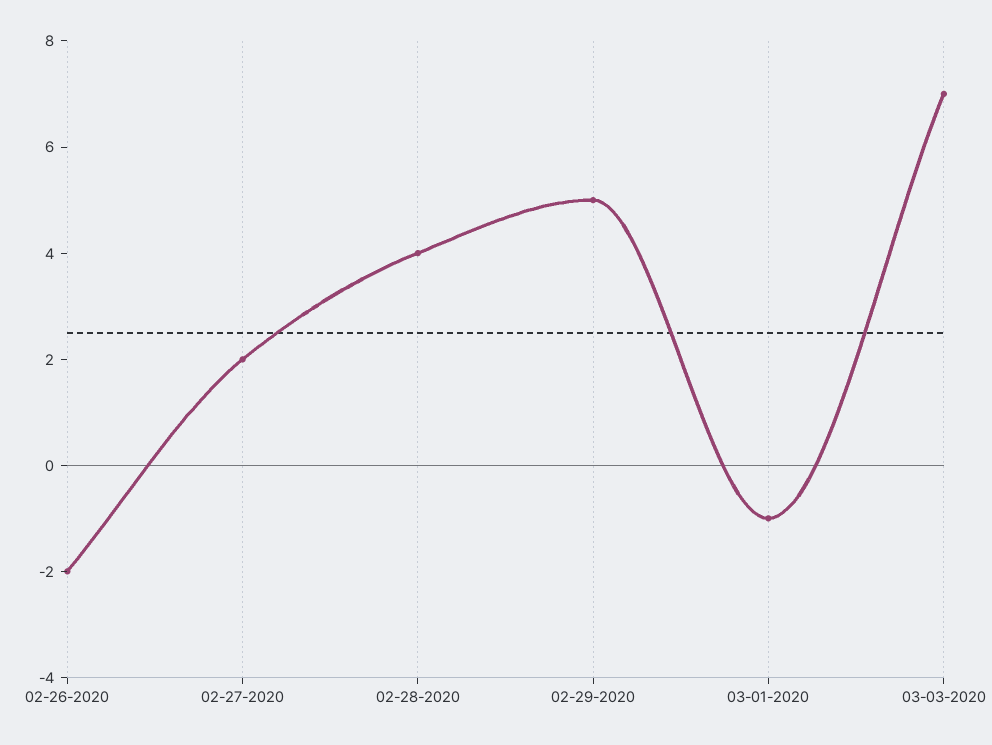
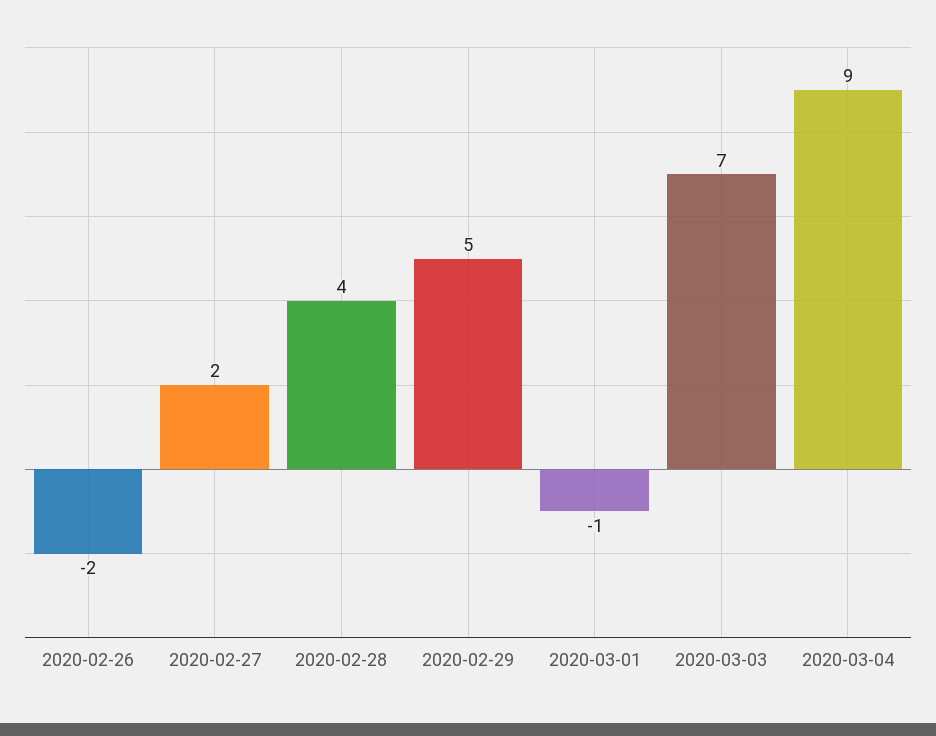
2020-03-04: none -> 9

